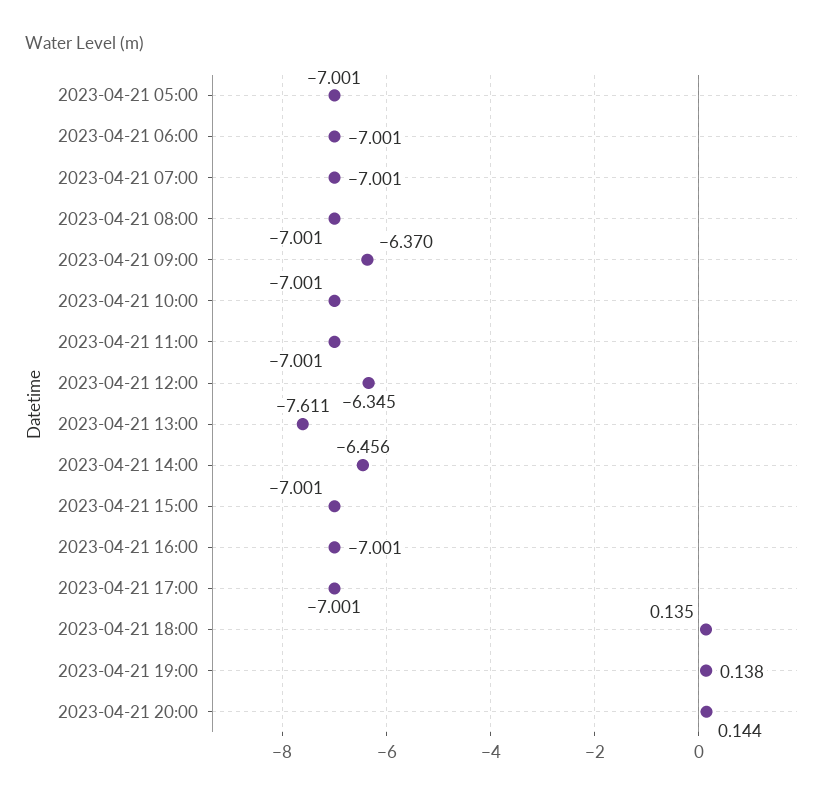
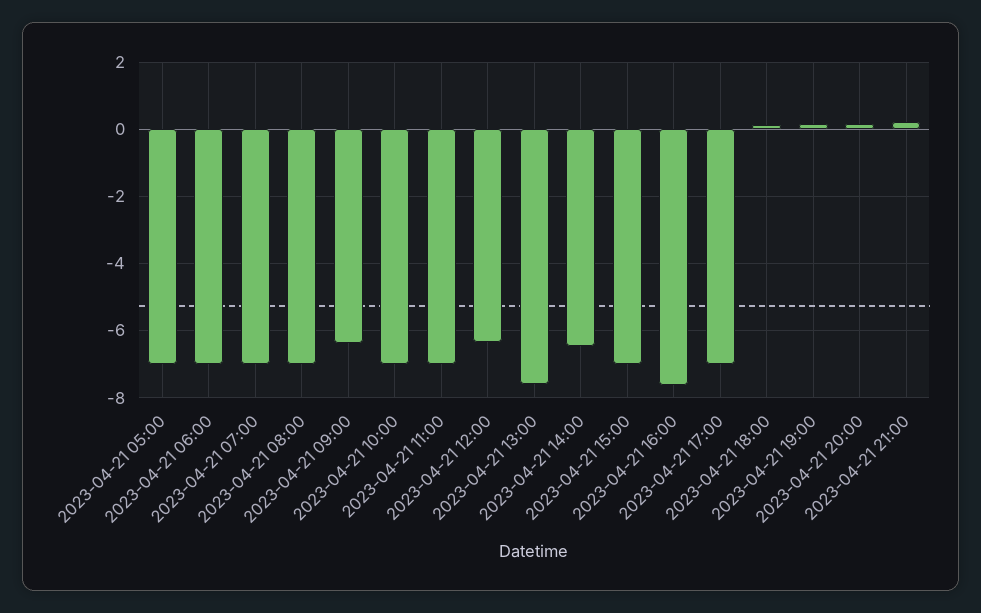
2023-04-21 16:00: -7.001 -> -7.6
2023-04-21 21:00: none -> 0.2

